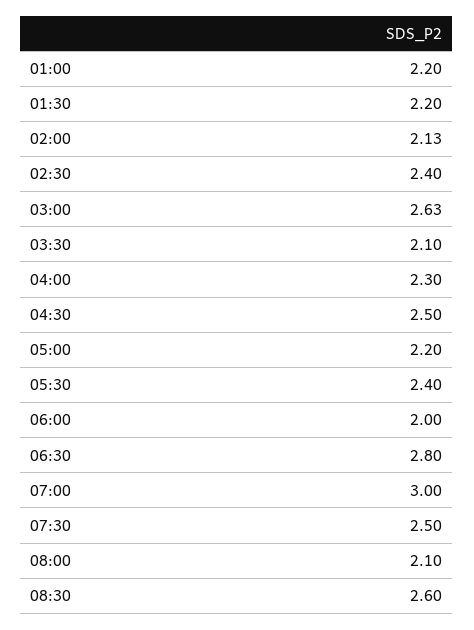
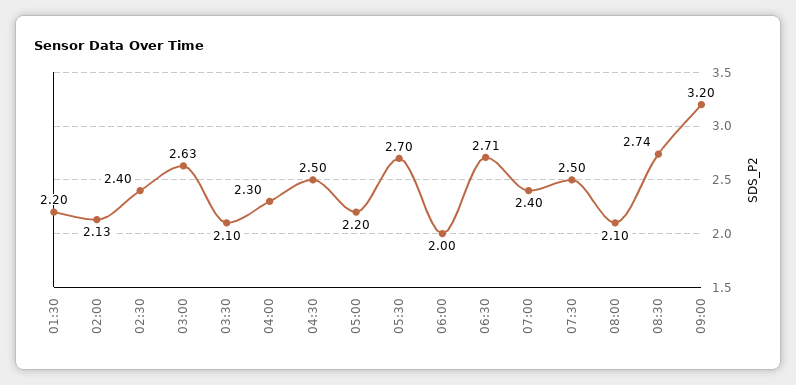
01:00: 2.2 -> none
05:30: 2.4 -> 2.7
06:30: 2.8 -> 2.71
07:00: 3 -> 2.4
08:30: 2.6 -> 2.74
09:00: none -> 3.2

